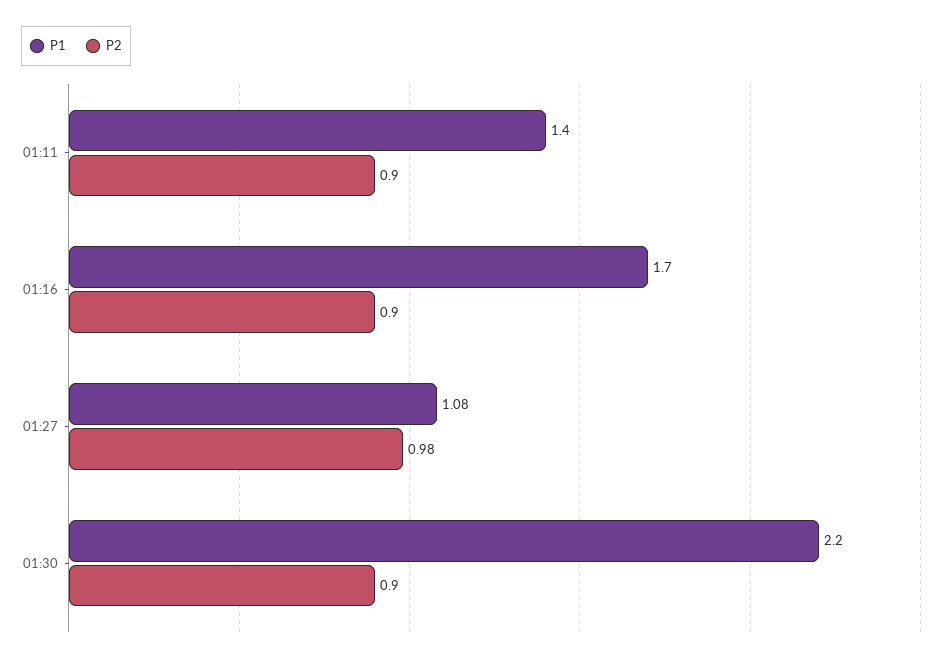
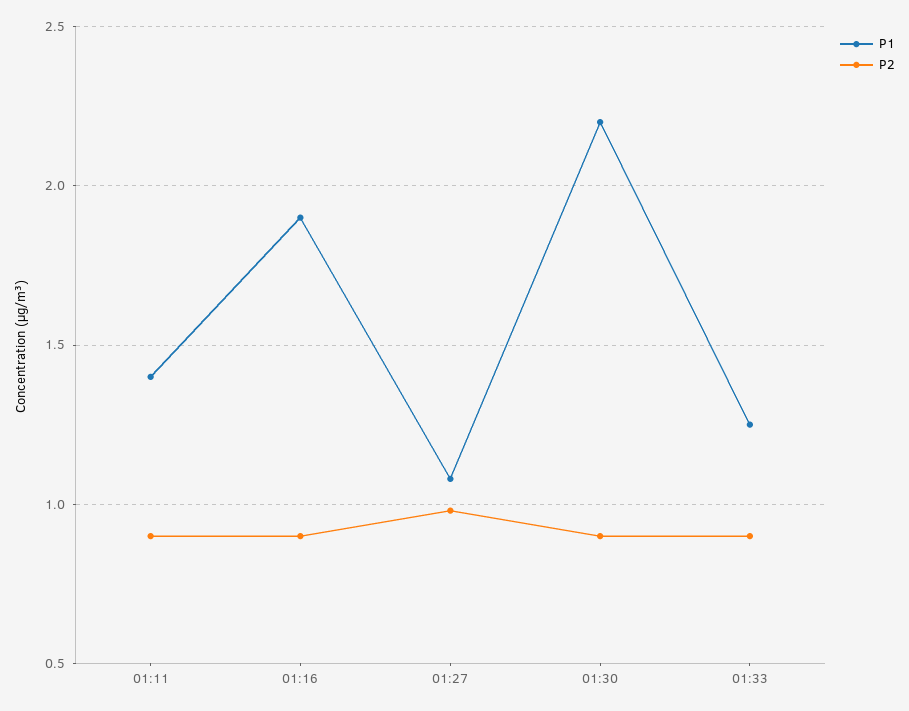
P1, 01:16: 1.7 -> 1.9
P1, 01:33: none -> 1.25
P2, 01:33: none -> 0.9

